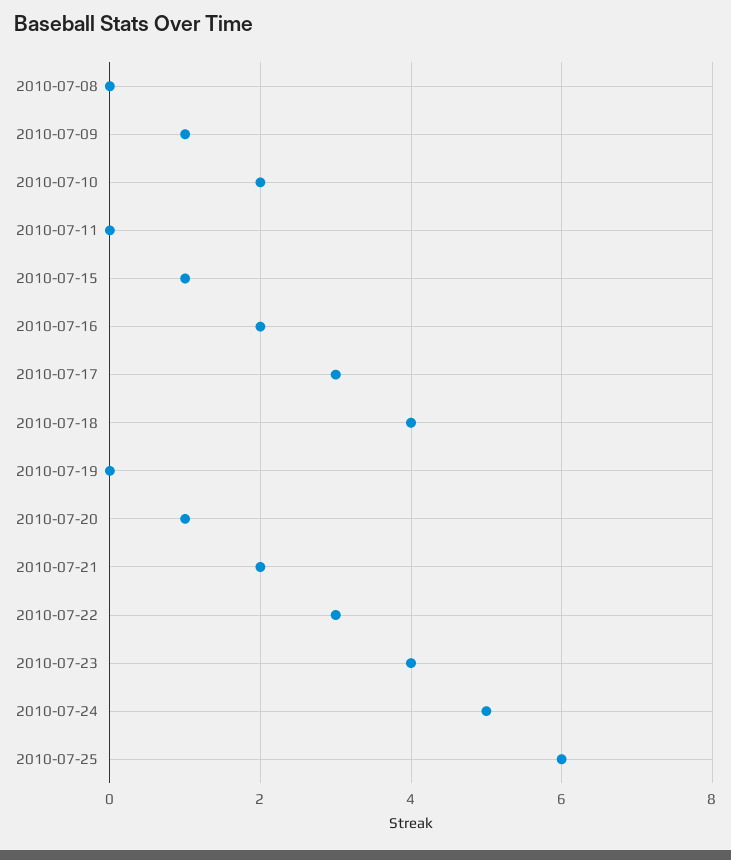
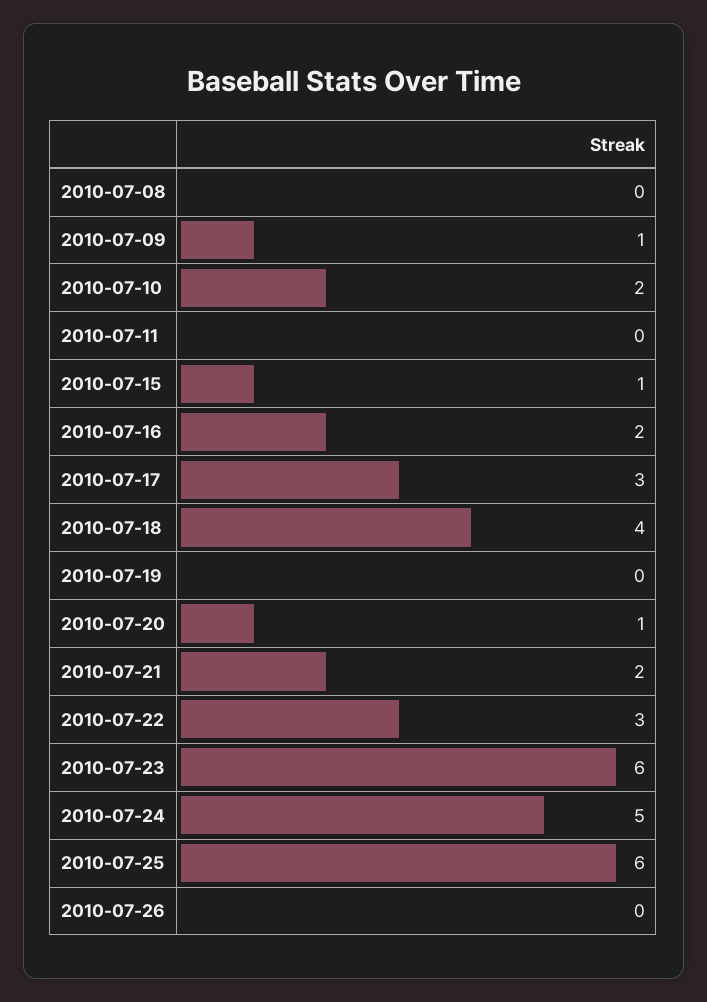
2010-07-23: 4 -> 6
2010-07-26: none -> 0

